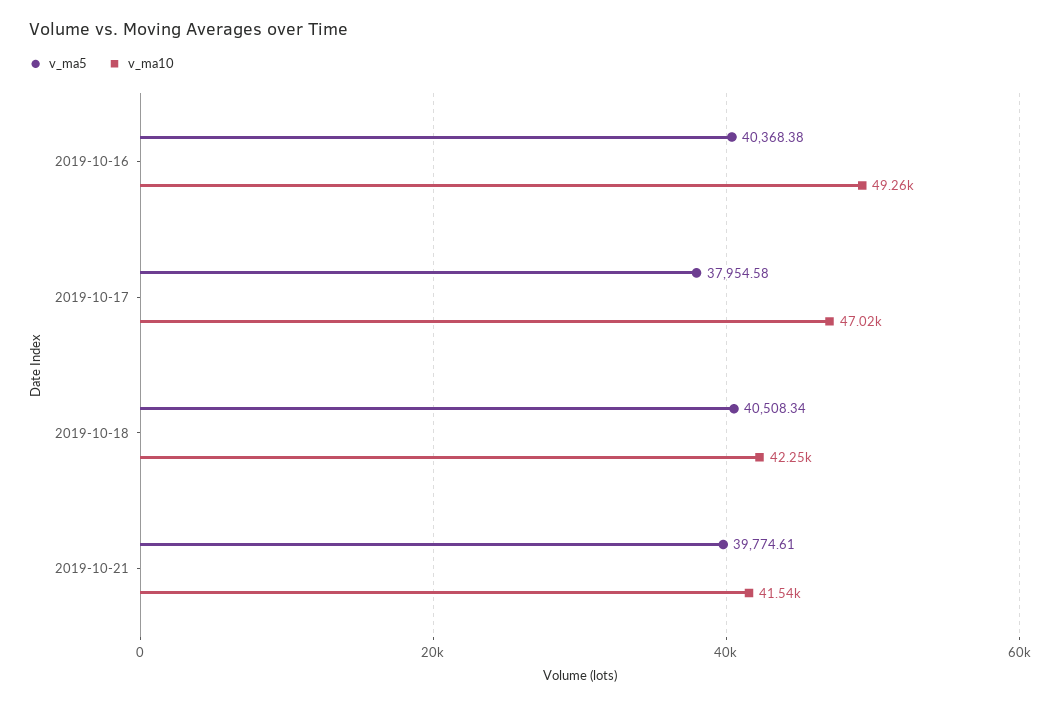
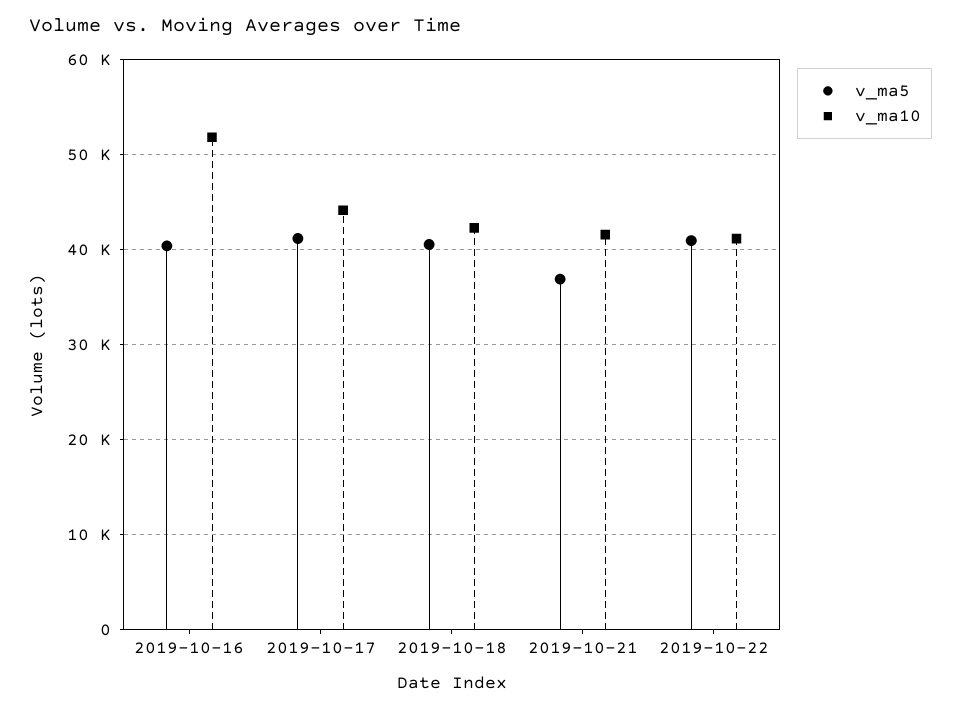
v_ma10, 2019-10-16: 49260 -> 52000
v_ma5, 2019-10-17: 37954.58 -> 41000
v_ma10, 2019-10-17: 47020 -> 44000
v_ma5, 2019-10-21: 39774.61 -> 37000
v_ma5, 2019-10-22: none -> 41000
v_ma10, 2019-10-22: none -> 41000

